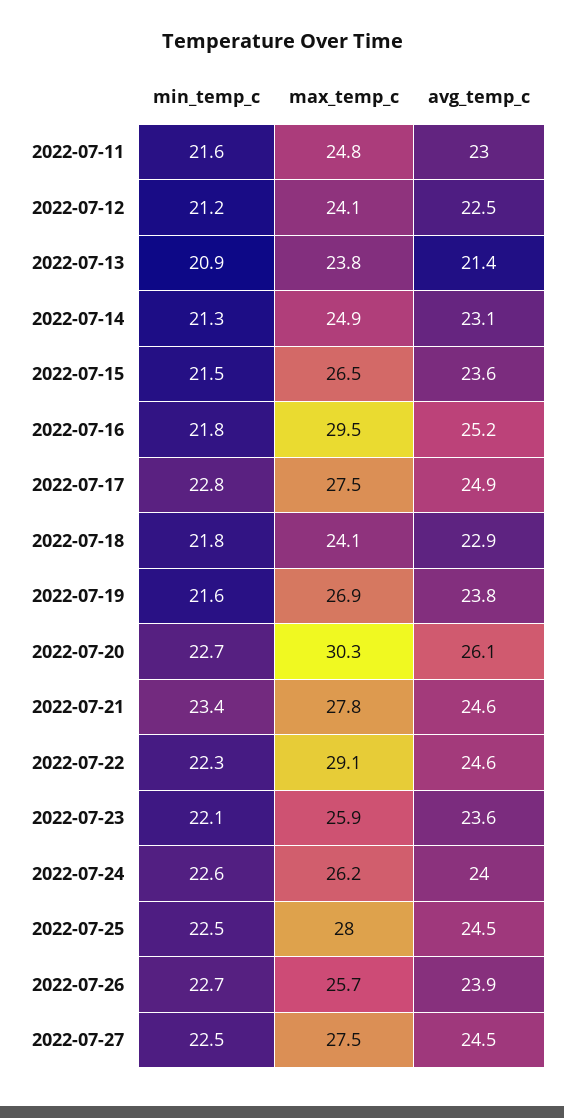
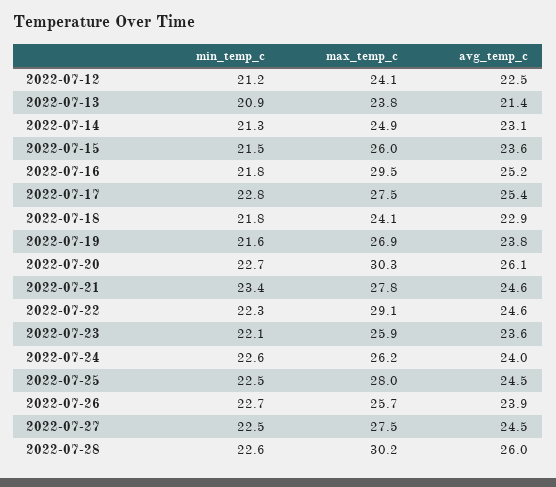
min_temp_c, 2022-07-11: 21.6 -> none
max_temp_c, 2022-07-11: 24.8 -> none
avg_temp_c, 2022-07-11: 23 -> none
max_temp_c, 2022-07-15: 26.5 -> 26
avg_temp_c, 2022-07-17: 24.9 -> 25.4
min_temp_c, 2022-07-28: none -> 22.6
max_temp_c, 2022-07-28: none -> 30.2
avg_temp_c, 2022-07-28: none -> 26

